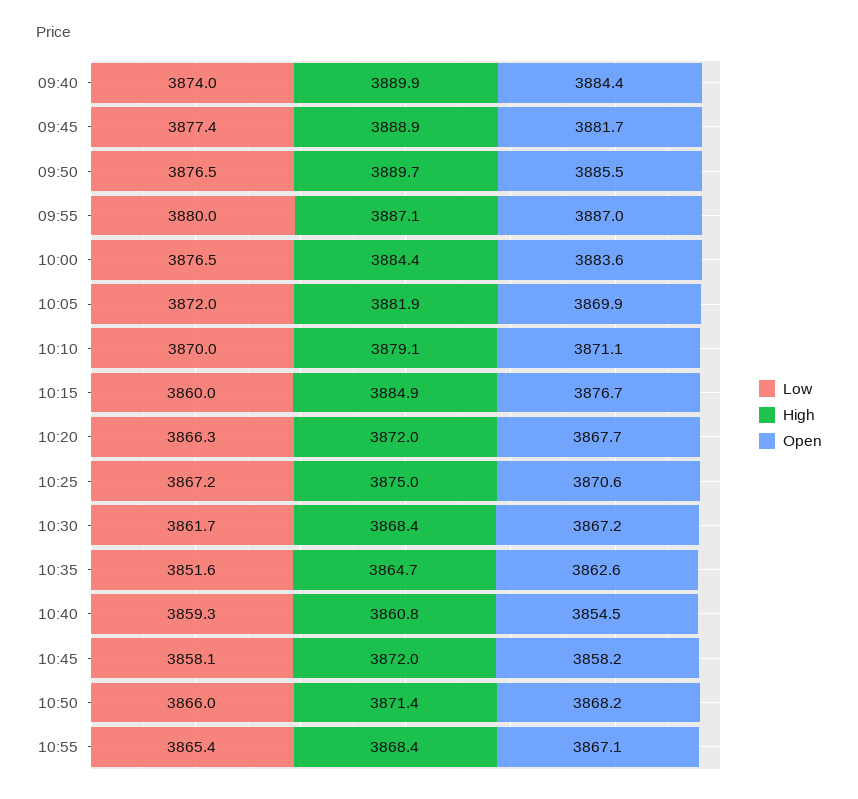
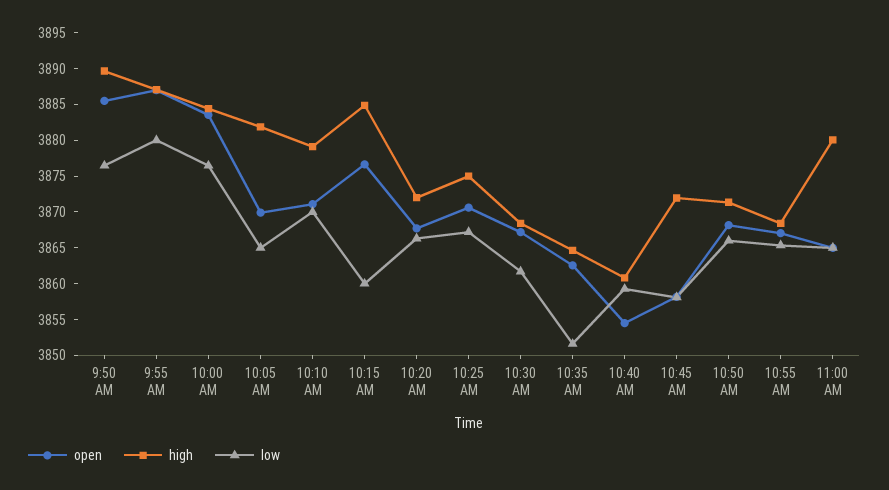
Low, 09:40: 3874 -> none
High, 09:40: 3889.9 -> none
Open, 09:40: 3884.4 -> none
Low, 09:45: 3877.4 -> none
High, 09:45: 3888.9 -> none
Open, 09:45: 3881.7 -> none
Low, 10:05: 3872 -> 3865
Open, 11:00 AM: none -> 3865
High, 11:00 AM: none -> 3880
Low, 11:00 AM: none -> 3865

